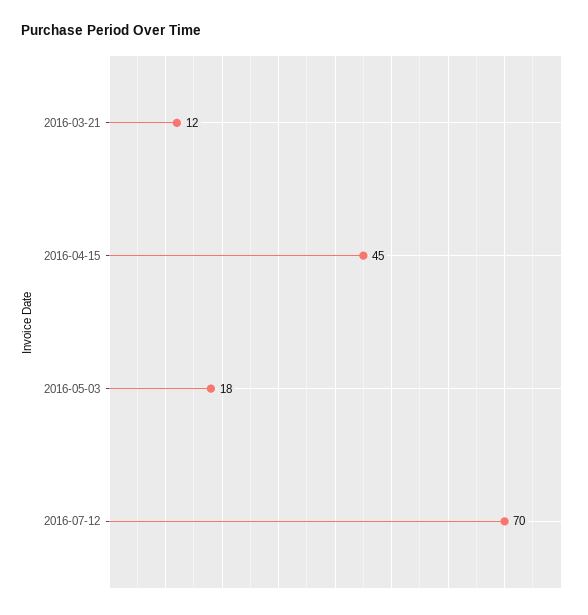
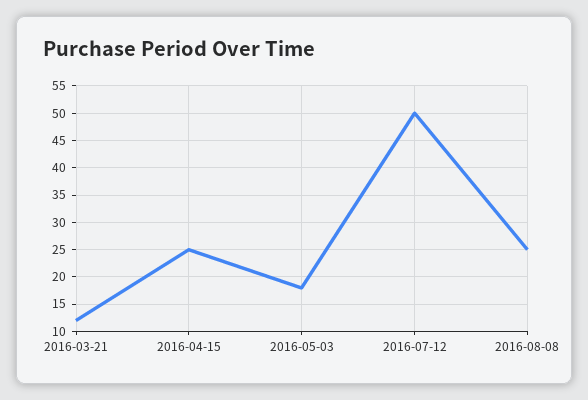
2016-04-15: 45 -> 25
2016-07-12: 70 -> 50
2016-08-08: none -> 25

